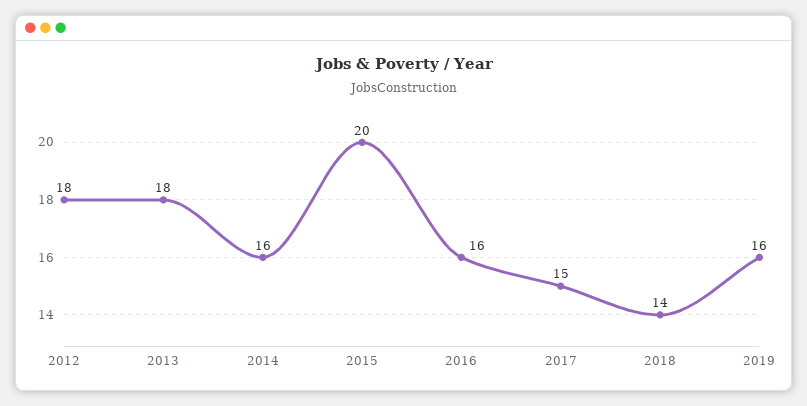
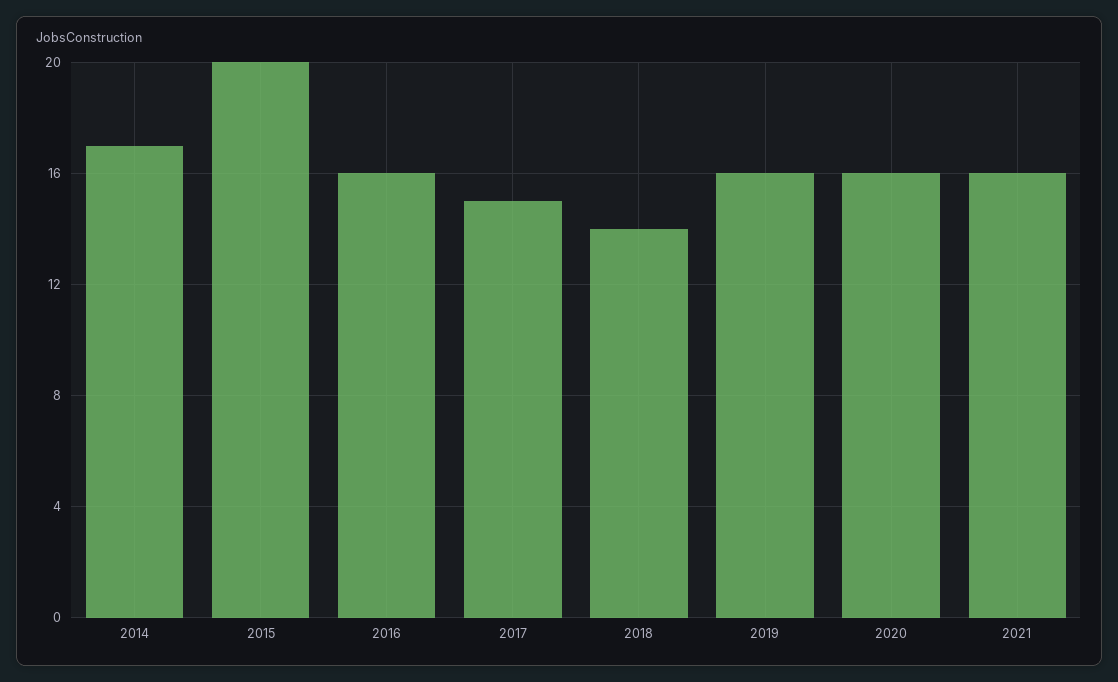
2012: 18 -> none
2013: 18 -> none
2014: 16 -> 17
2020: none -> 16
2021: none -> 16

